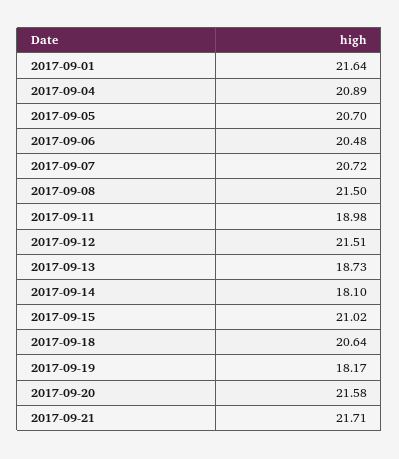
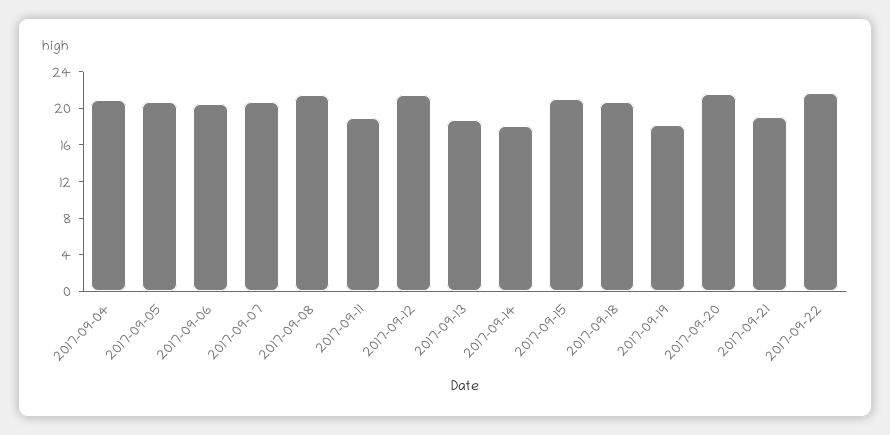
2017-09-01: 21.64 -> none
2017-09-21: 21.71 -> 19
2017-09-22: none -> 22

